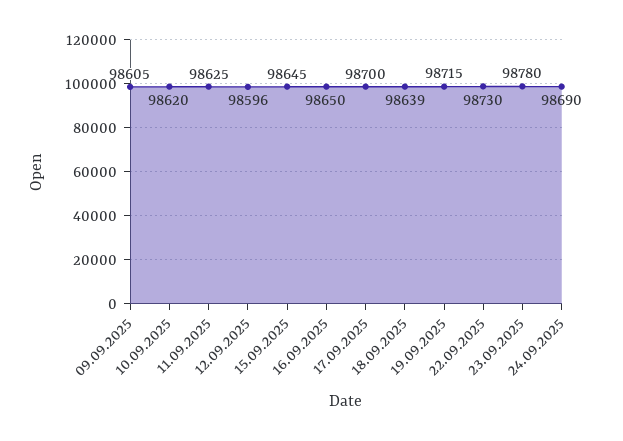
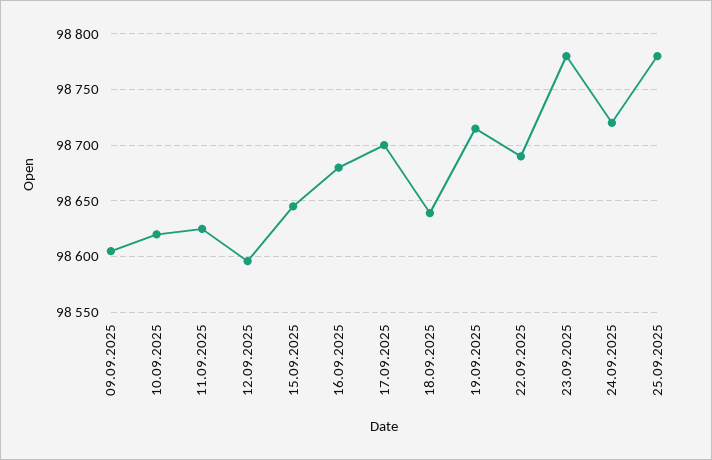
16.09.2025: 98650 -> 98680
22.09.2025: 98730 -> 98690
24.09.2025: 98690 -> 98720
25.09.2025: none -> 98780

